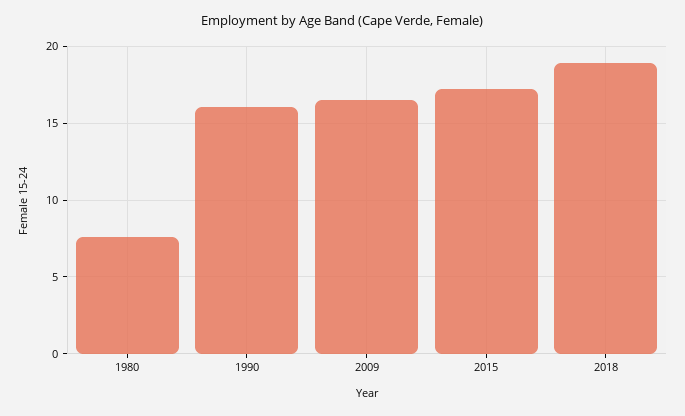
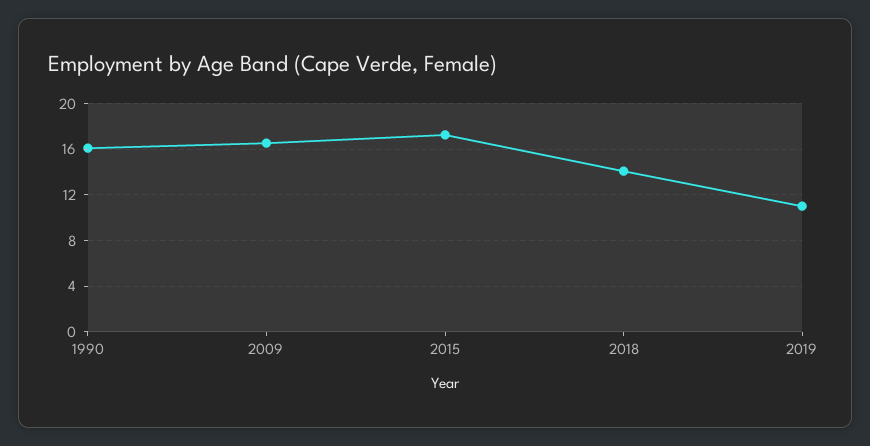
1980: 7.5 -> none
2018: 19 -> 14
2019: none -> 11

